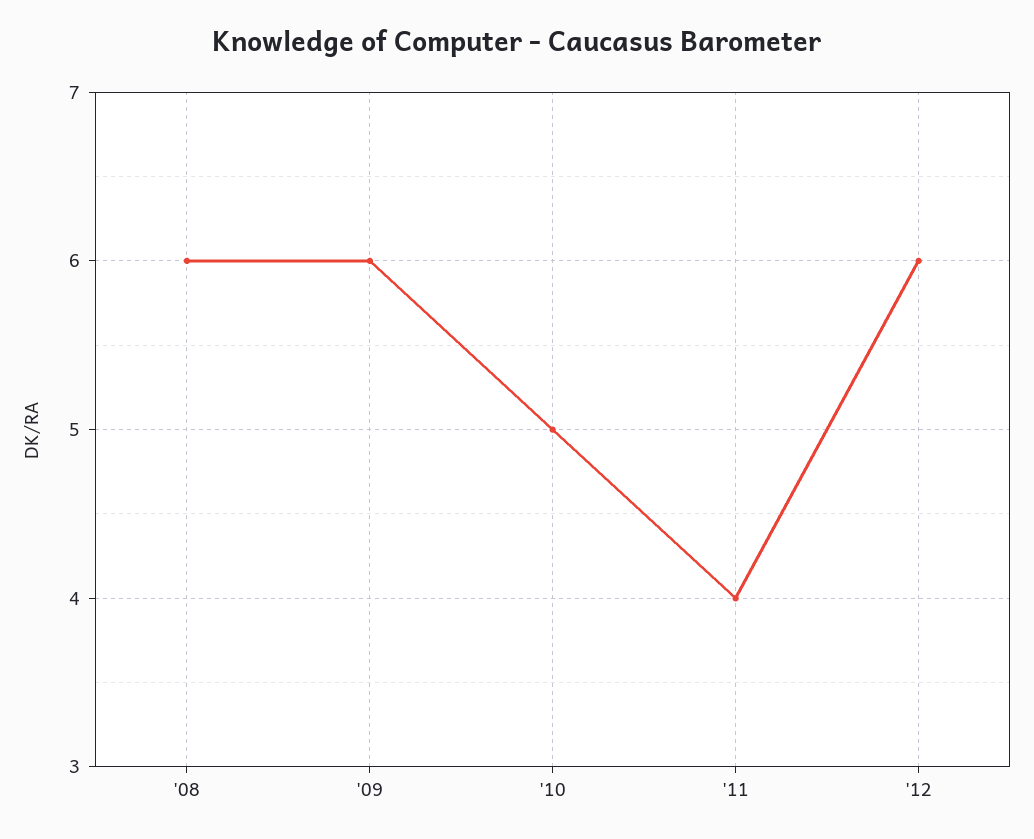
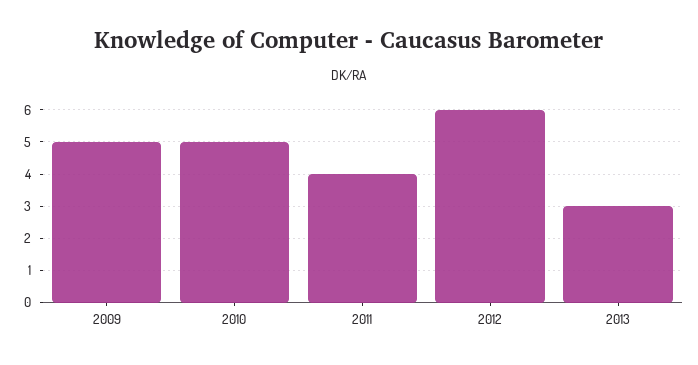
'08: 6 -> none
'09: 6 -> 5
2013: none -> 3

